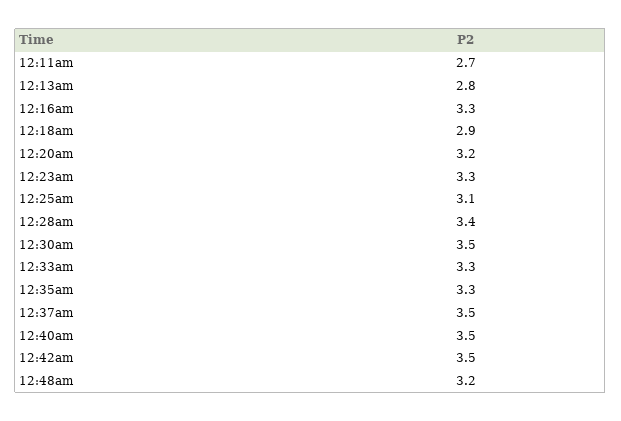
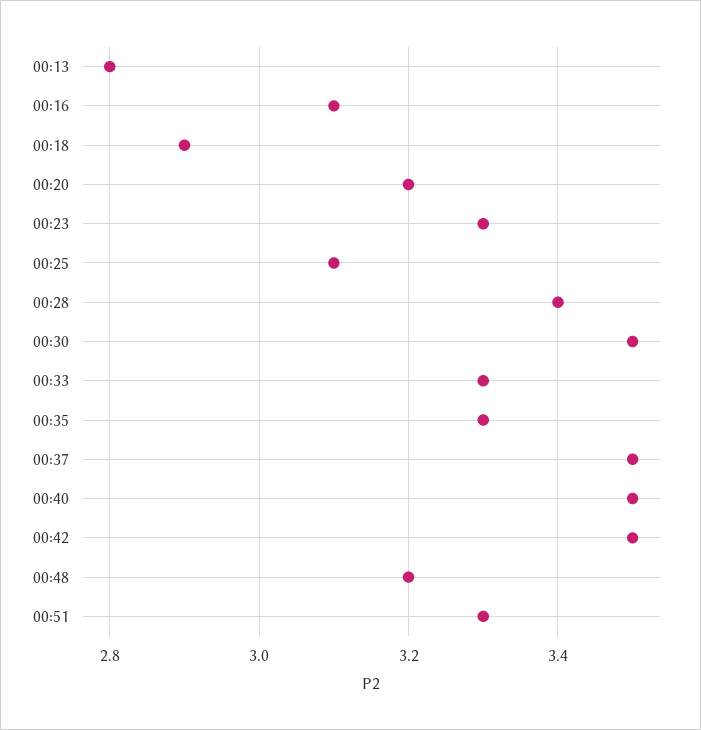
12:11am: 2.7 -> none
12:16am: 3.3 -> 3.1
00:51: none -> 3.3

